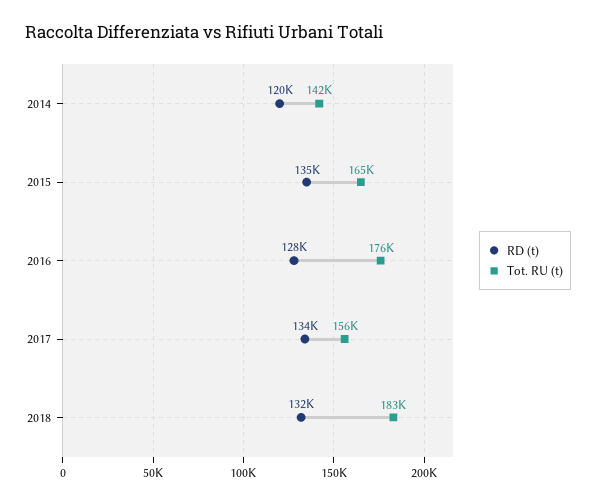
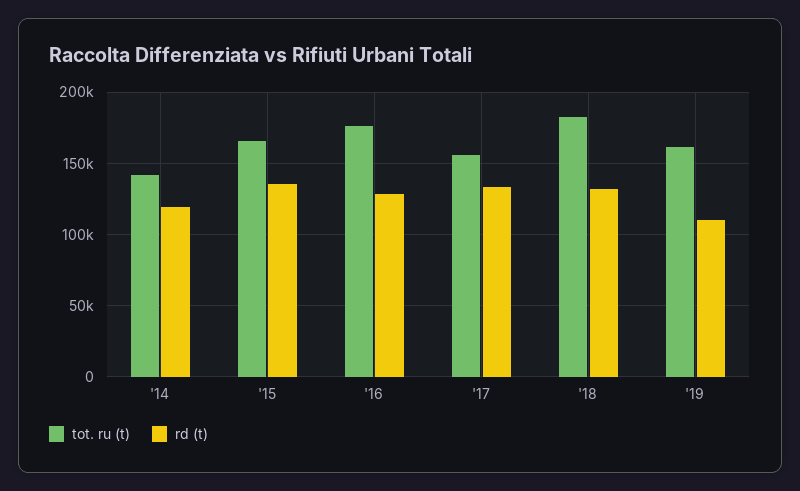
Tot. RU (t), '19: none -> 160000
RD (t), '19: none -> 110000

